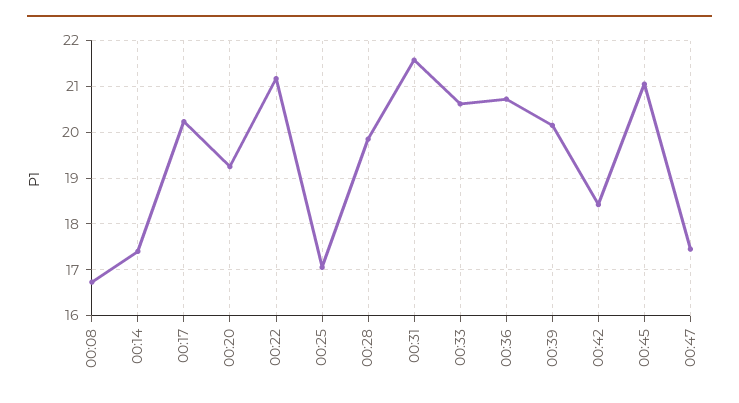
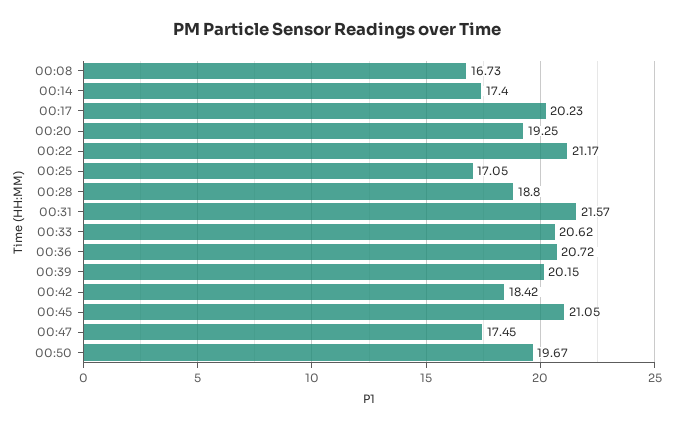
00:28: 19.8 -> 18.8
00:50: none -> 19.67

